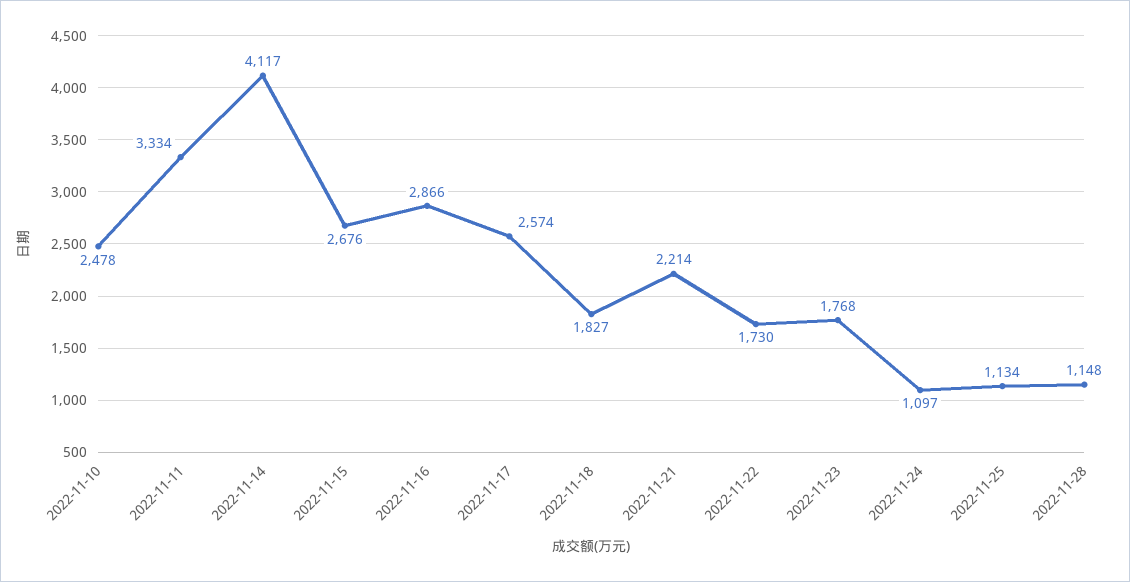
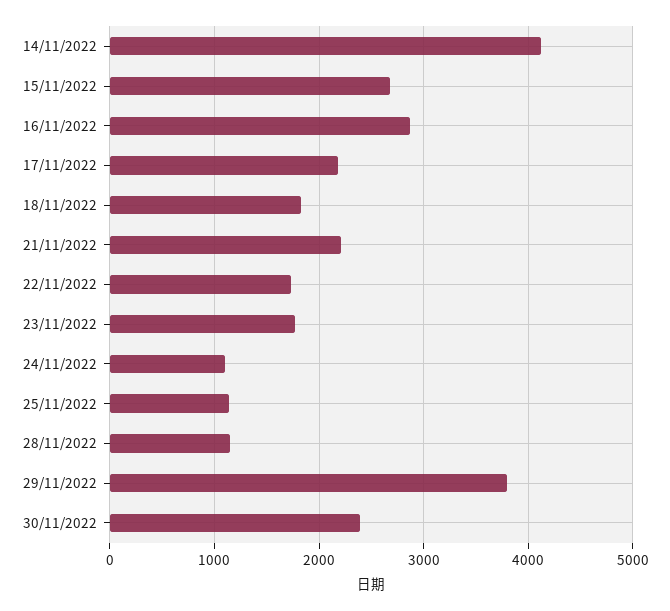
2022-11-10: 2478 -> none
2022-11-11: 3334 -> none
2022-11-17: 2574 -> 2200
29/11/2022: none -> 3800
30/11/2022: none -> 2400

